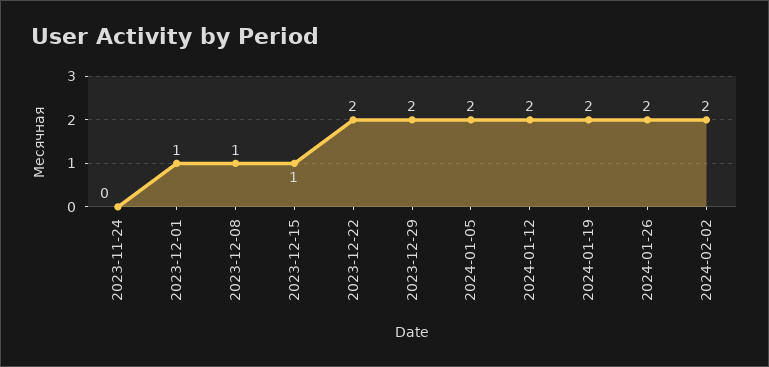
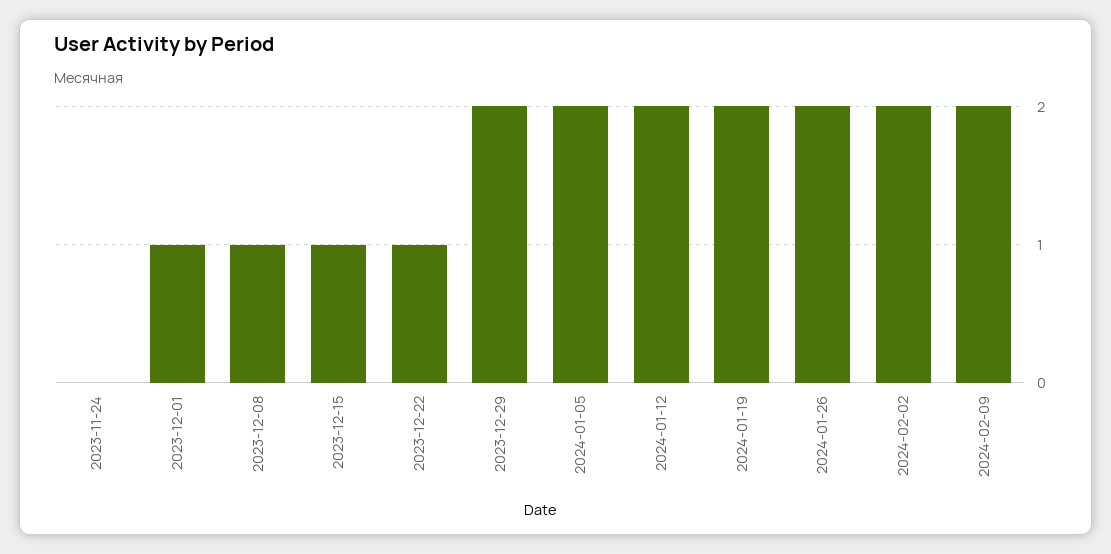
2023-12-22: 2 -> 1
2024-02-09: none -> 2

